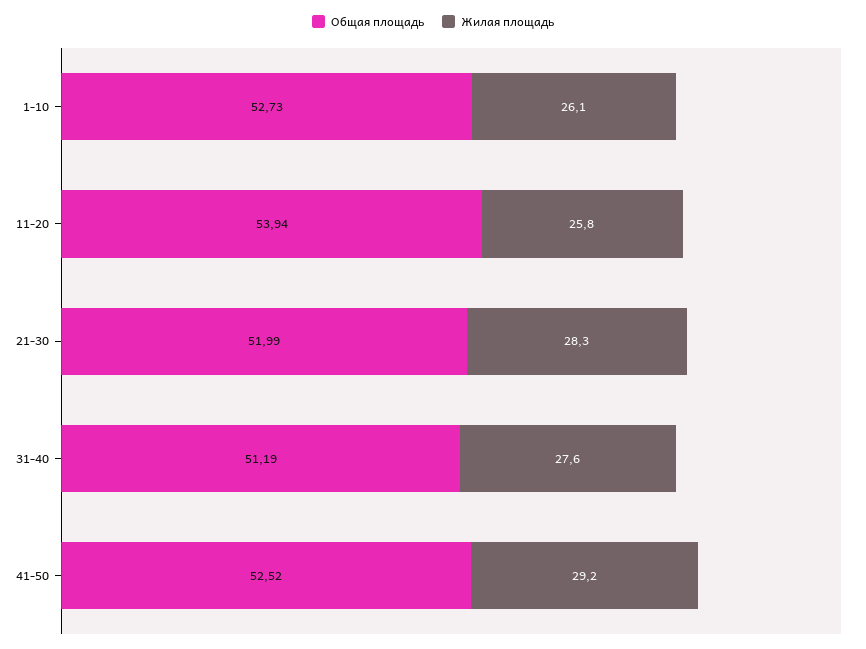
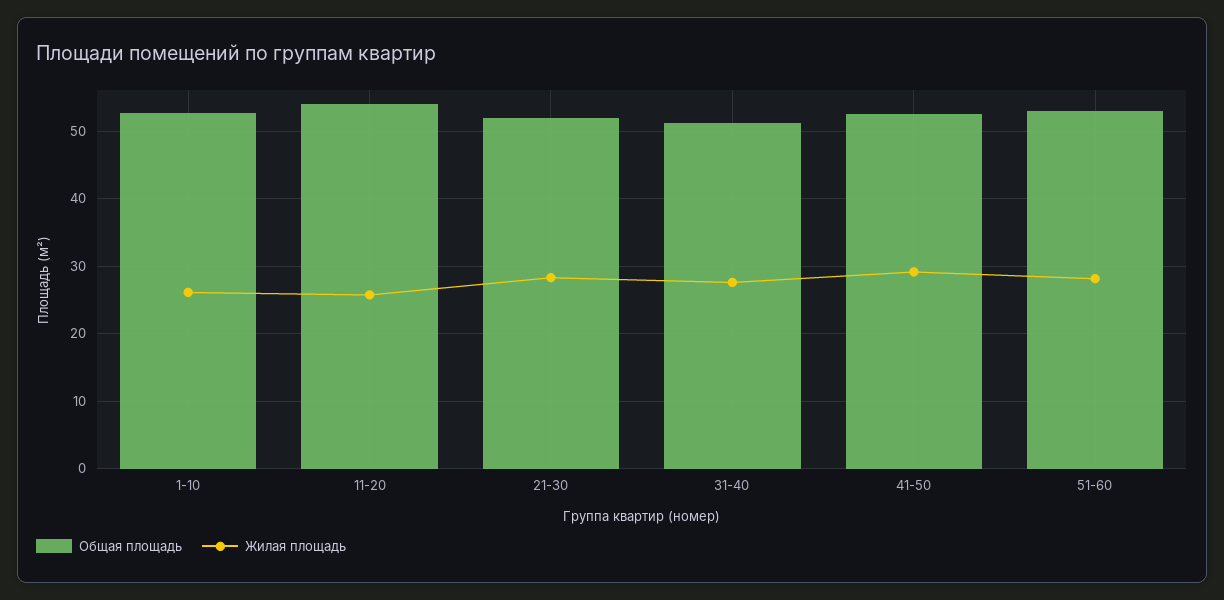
Общая площадь, 51-60: none -> 53
Жилая площадь, 51-60: none -> 28

